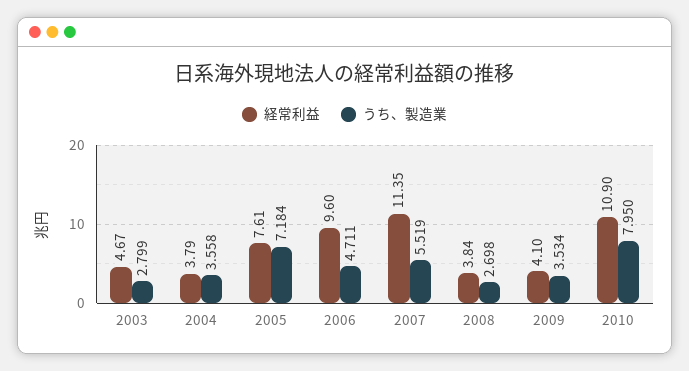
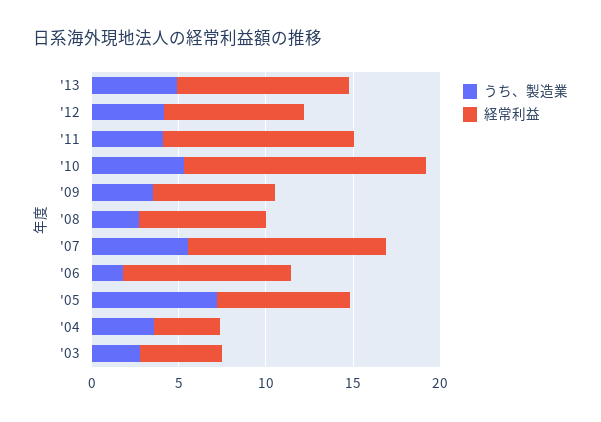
うち、製造業, 2006: 4.711 -> 2
経常利益, 2008: 3.84 -> 7
経常利益, 2009: 4.1 -> 7
経常利益, 2010: 10.9 -> 14
うち、製造業, 2010: 7.95 -> 5
うち、製造業, '13: none -> 5
経常利益, '13: none -> 10
うち、製造業, '12: none -> 4
経常利益, '12: none -> 8
うち、製造業, '11: none -> 4
経常利益, '11: none -> 11

